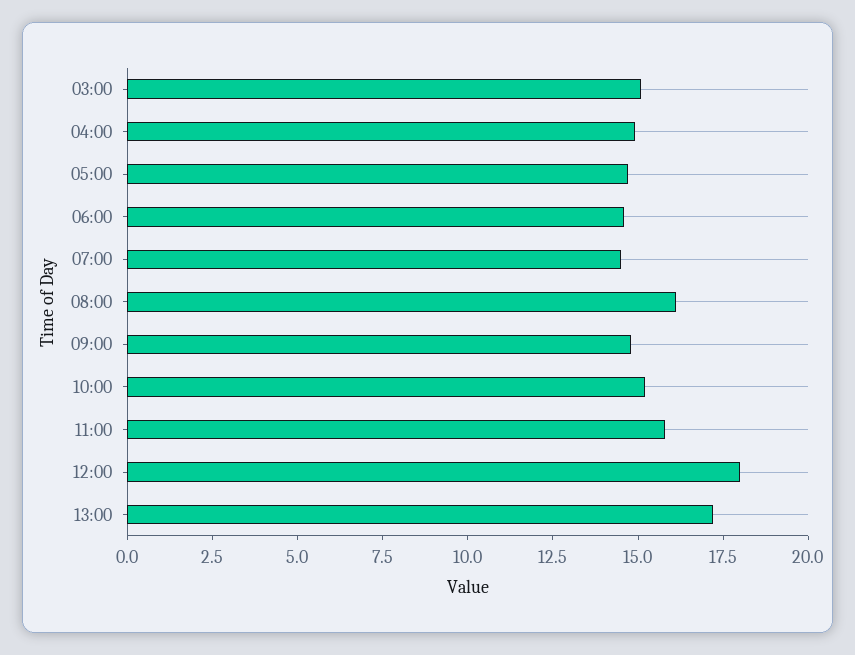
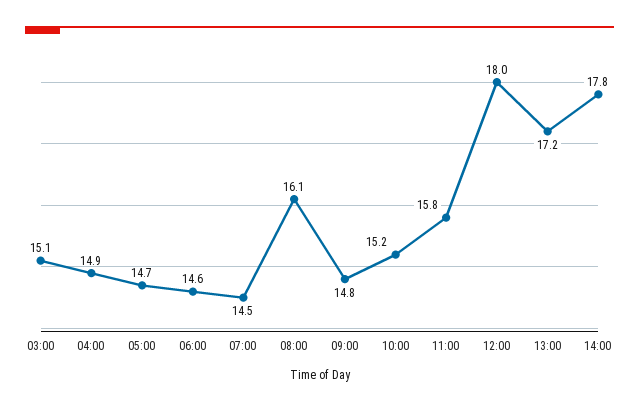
14:00: none -> 17.8

